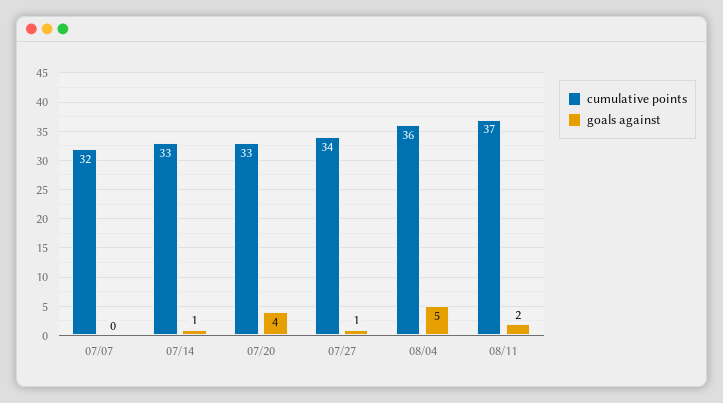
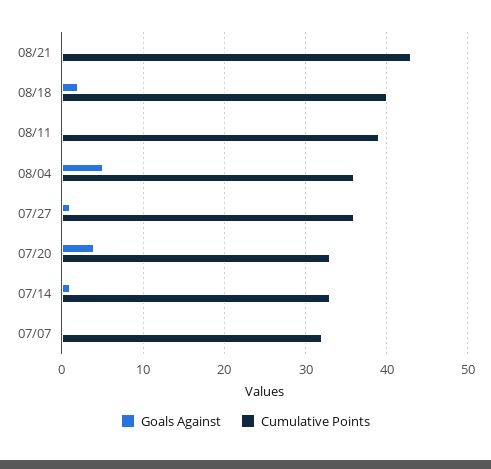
cumulative points, 07/27: 34 -> 36
cumulative points, 08/11: 37 -> 39
goals against, 08/11: 2 -> 0
goals against, 08/21: none -> 0
cumulative points, 08/21: none -> 43
goals against, 08/18: none -> 2
cumulative points, 08/18: none -> 40

